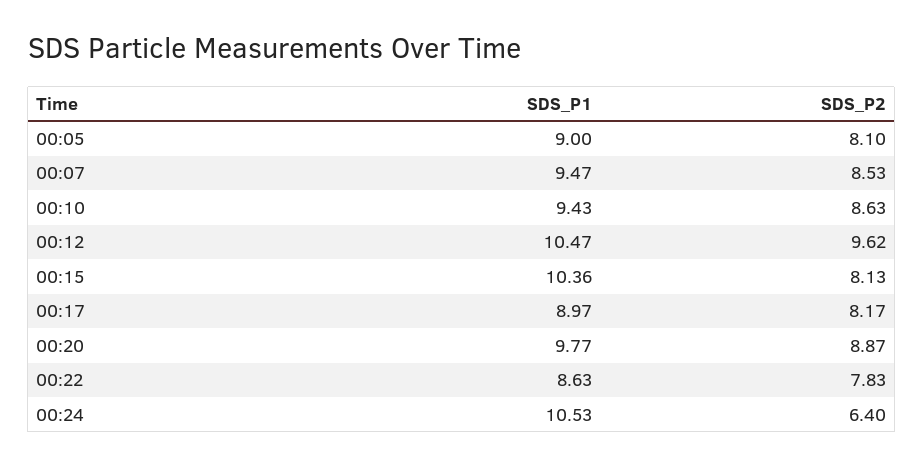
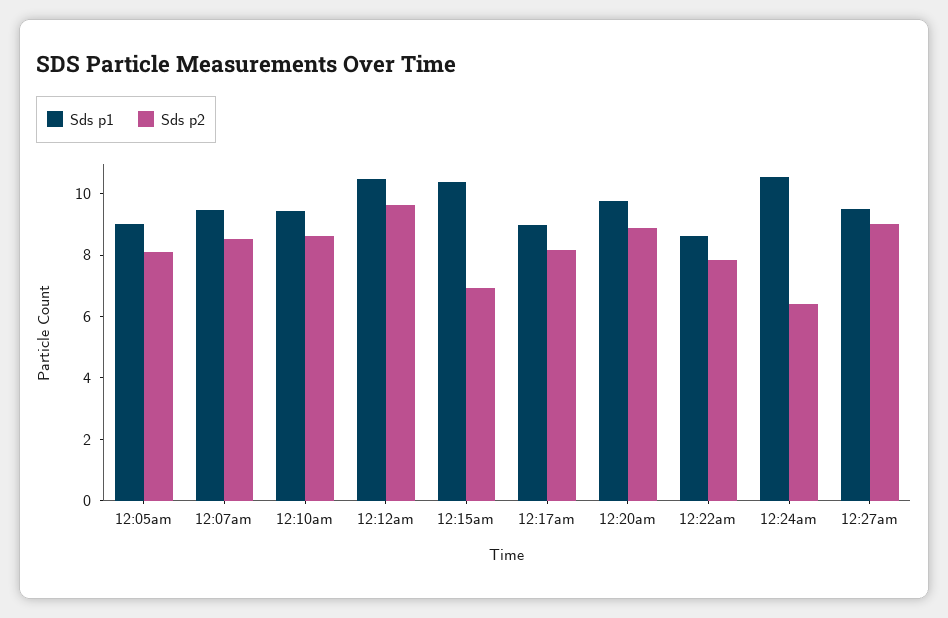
SDS_P2, 00:15: 8.13 -> 7
SDS_P1, 12:27am: none -> 9.5
SDS_P2, 12:27am: none -> 9

